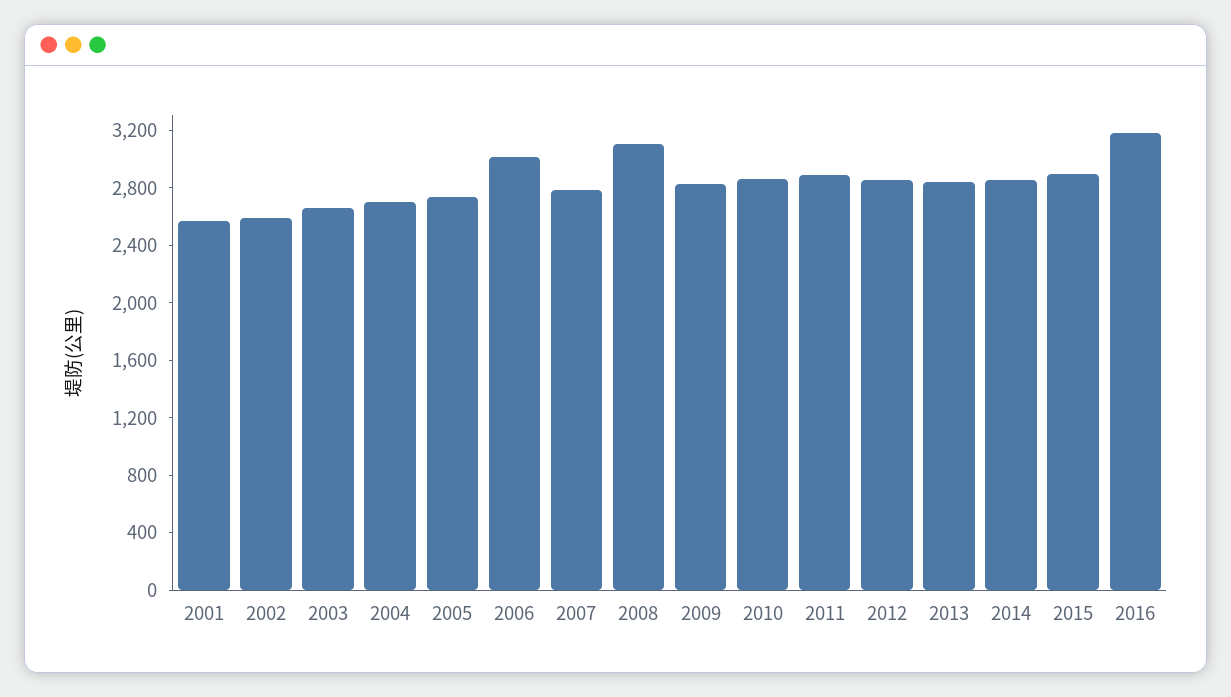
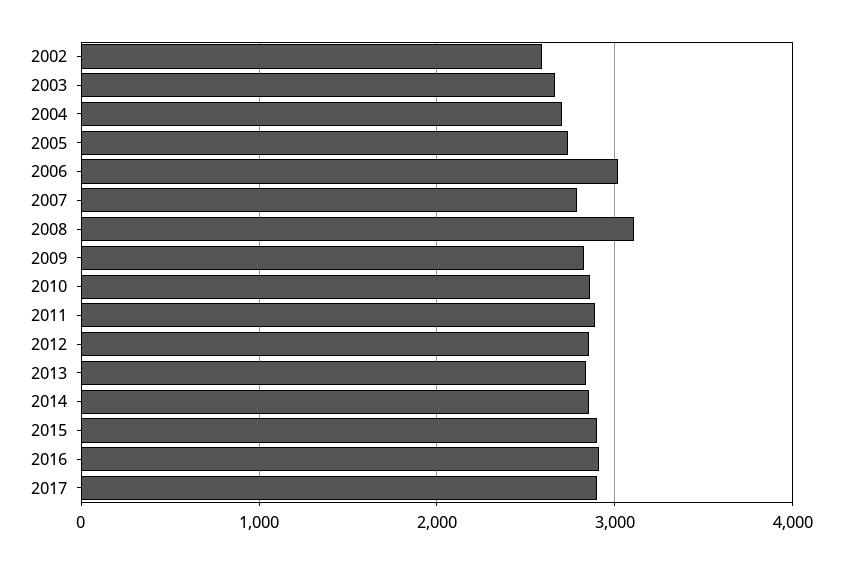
2001: 2600 -> none
2016: 3200 -> 2900
2017: none -> 2900

